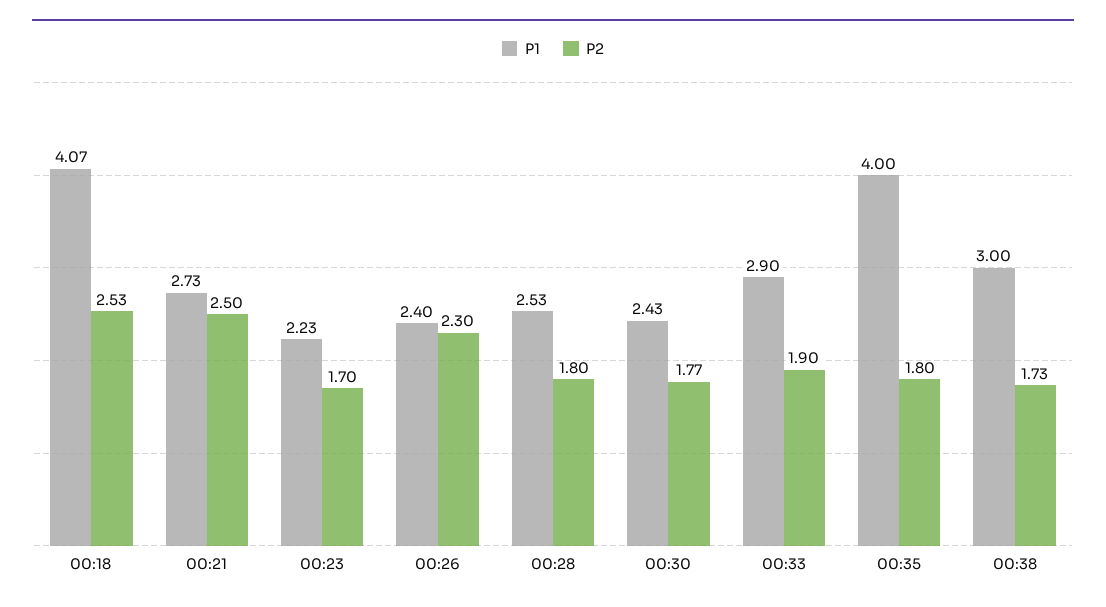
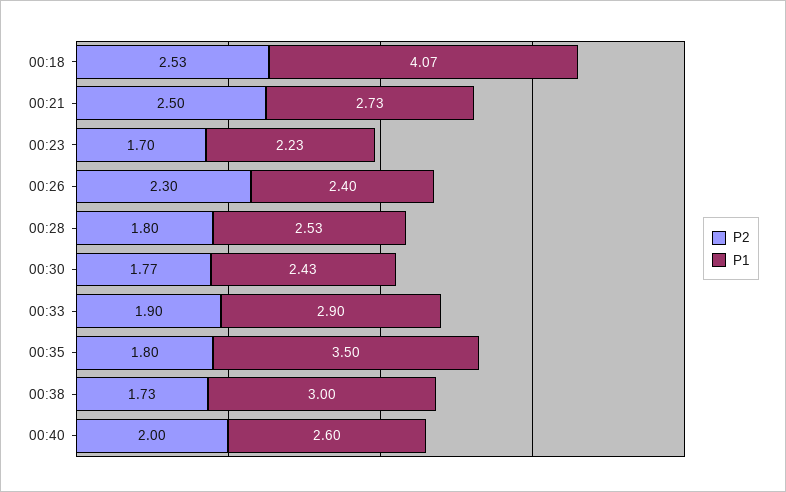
P1, 00:35: 4 -> 3.5
P2, 00:40: none -> 2
P1, 00:40: none -> 2.6

